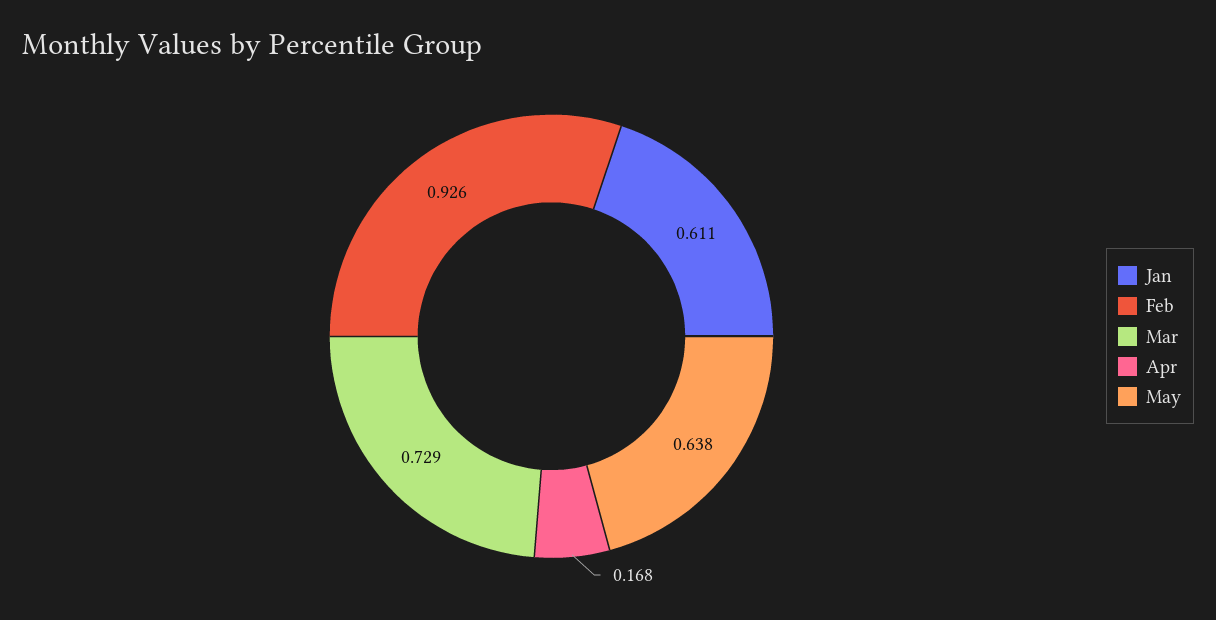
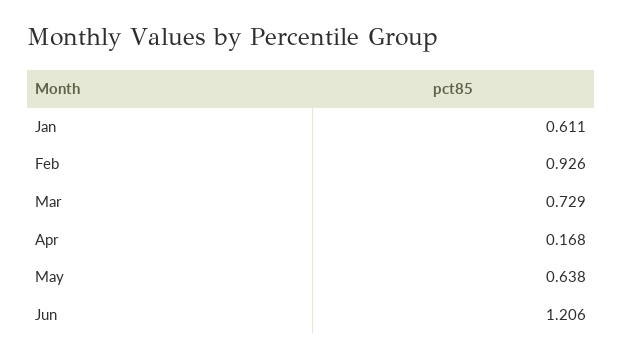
Jun: none -> 1.206

